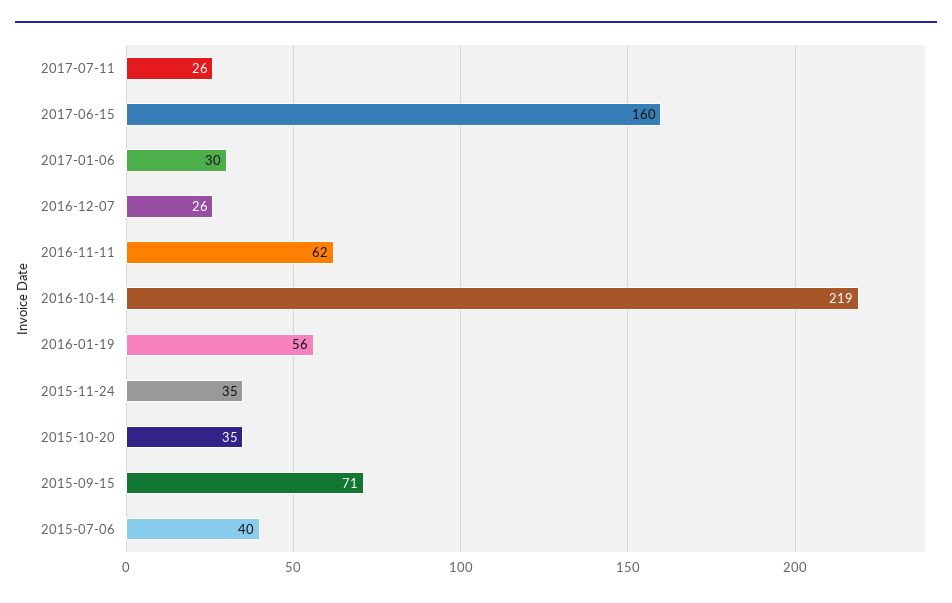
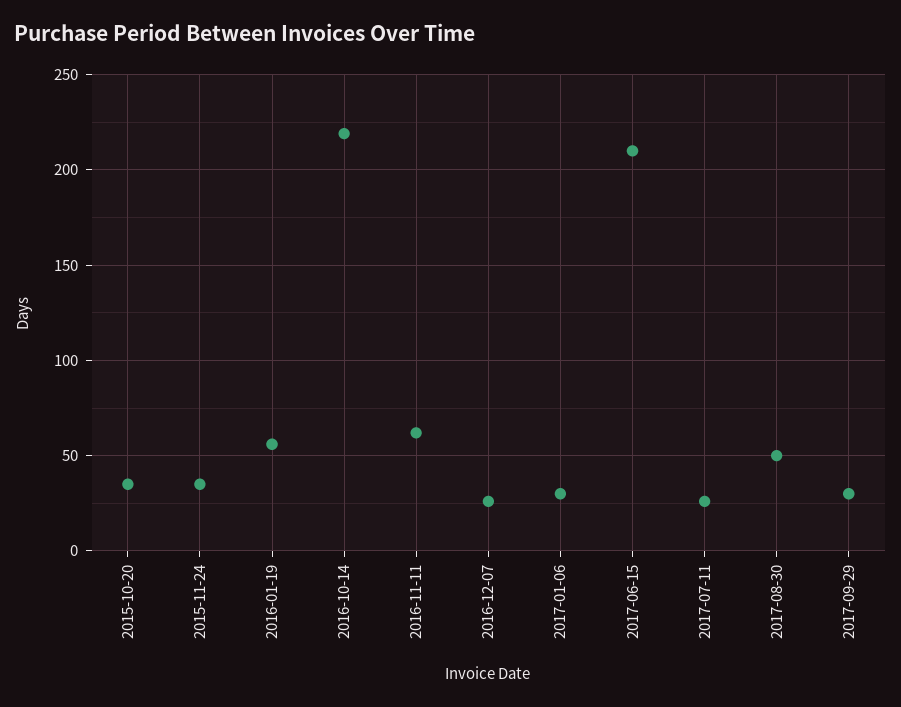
2017-06-15: 160 -> 210
2015-09-15: 71 -> none
2015-07-06: 40 -> none
2017-08-30: none -> 50
2017-09-29: none -> 30

